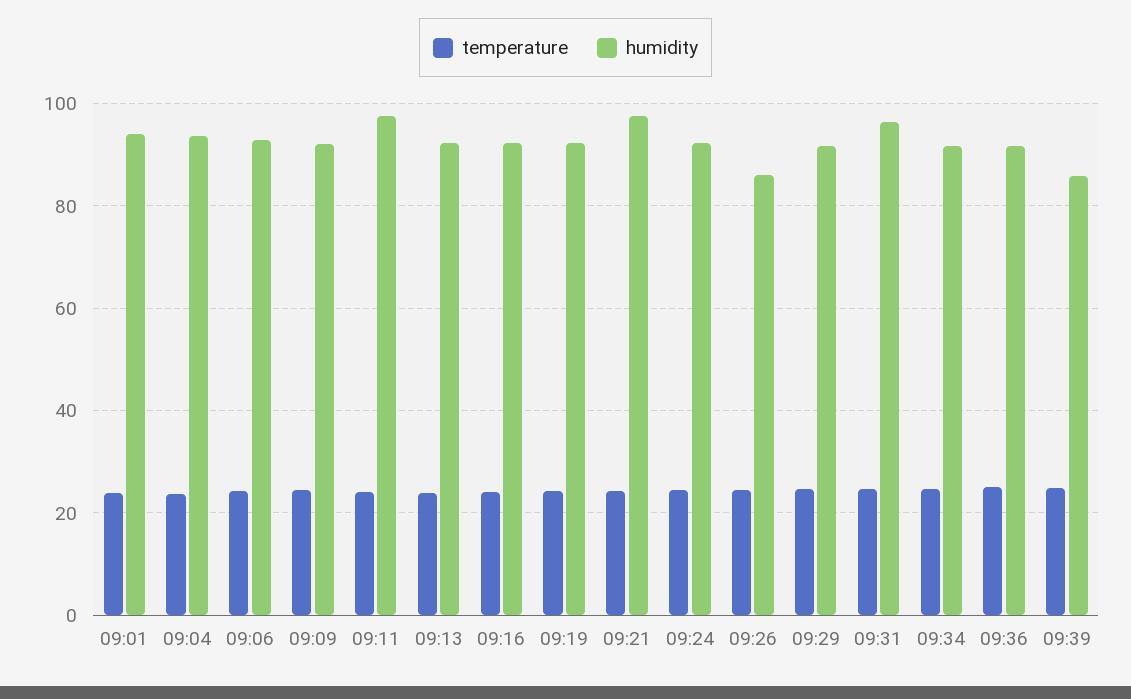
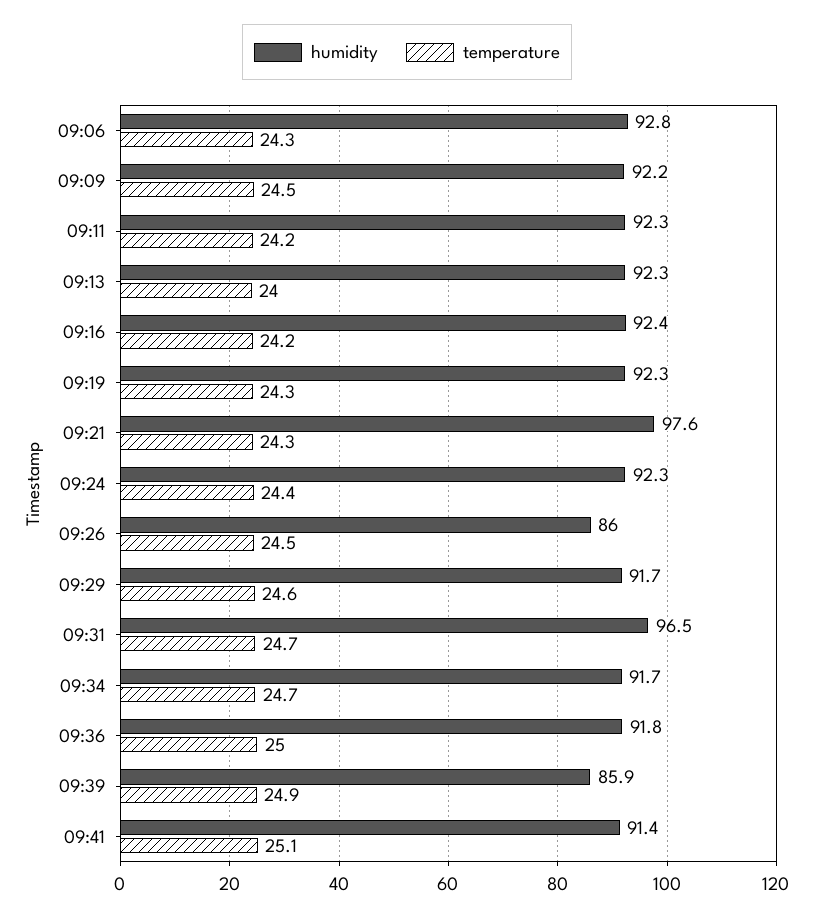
temperature, 09:01: 24 -> none
humidity, 09:01: 94 -> none
temperature, 09:04: 24 -> none
humidity, 09:04: 94 -> none
humidity, 09:11: 98 -> 92.3
humidity, 09:41: none -> 91.4
temperature, 09:41: none -> 25.1

